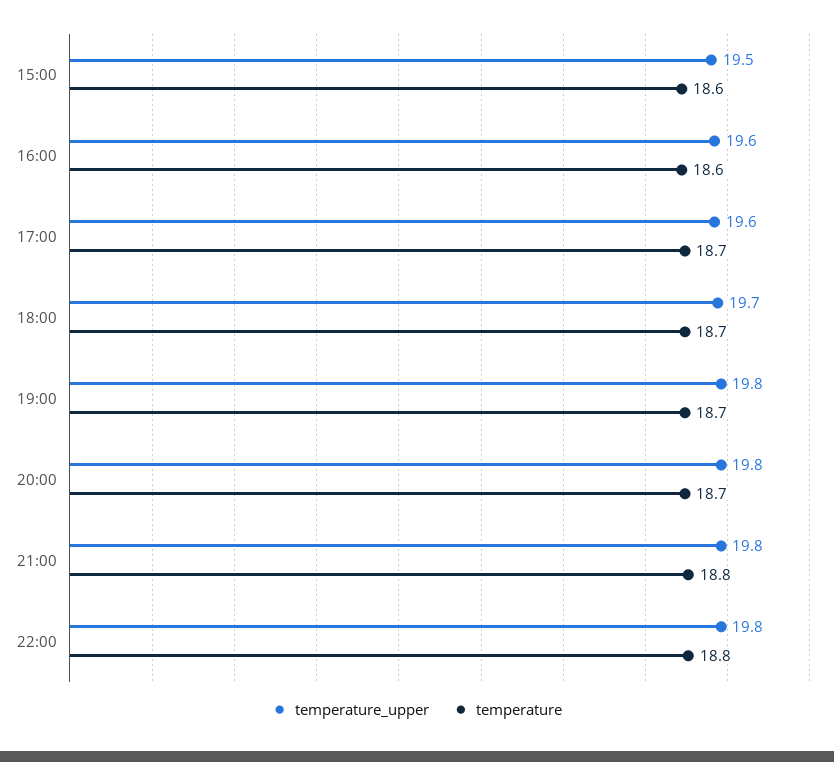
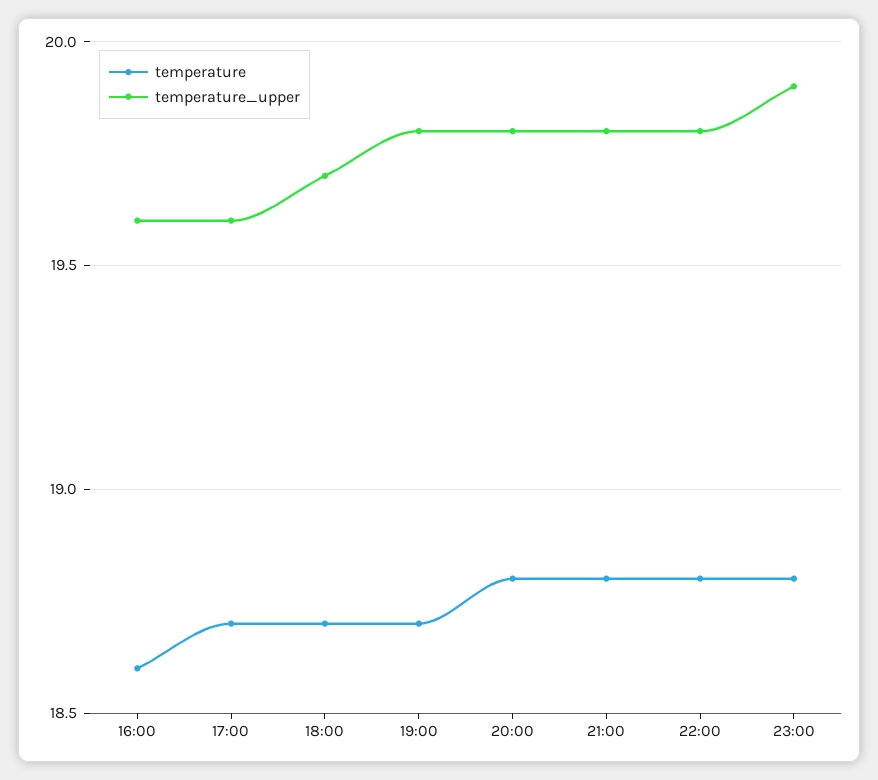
temperature_upper, 15:00: 19.5 -> none
temperature, 15:00: 18.6 -> none
temperature, 20:00: 18.7 -> 18.8
temperature, 23:00: none -> 18.8
temperature_upper, 23:00: none -> 19.9

